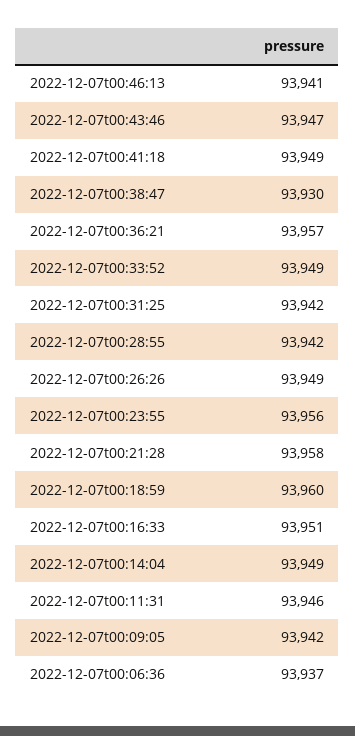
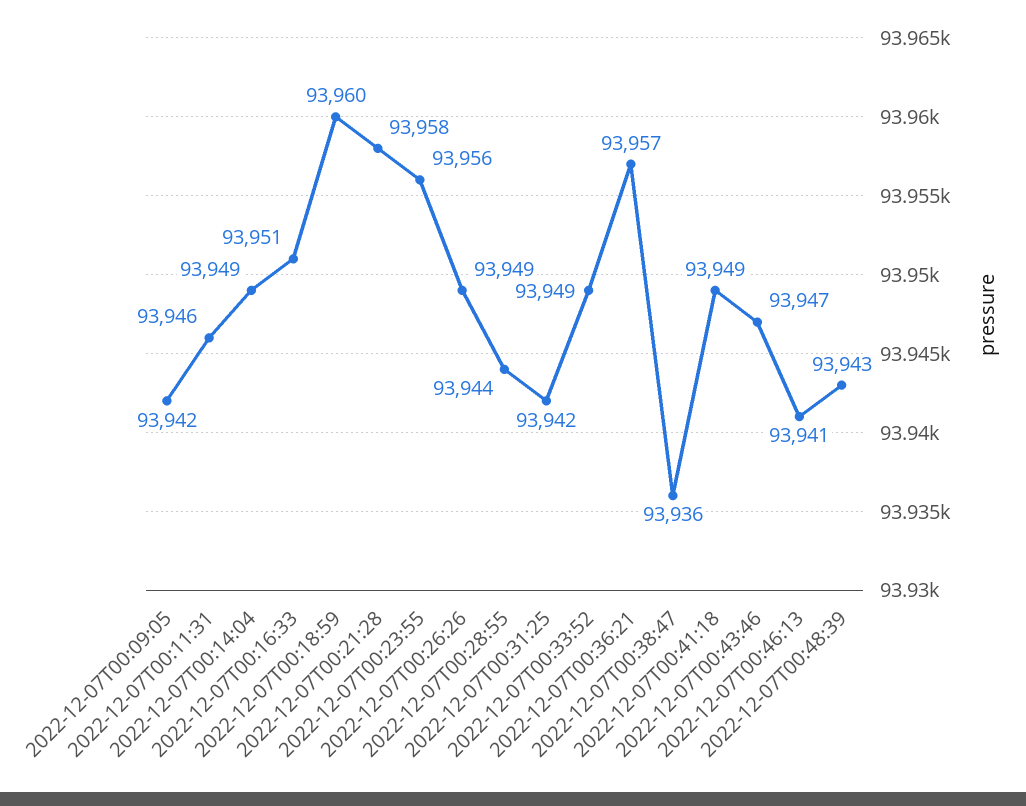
2022-12-07t00:38:47: 93930 -> 93936
2022-12-07t00:28:55: 93942 -> 93944
2022-12-07t00:06:36: 93937 -> none
2022-12-07T00:48:39: none -> 93943

